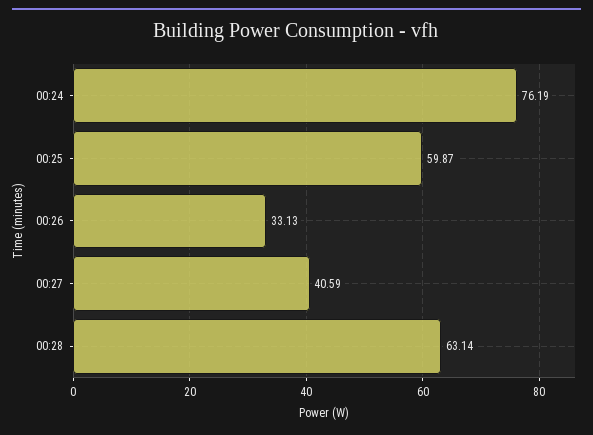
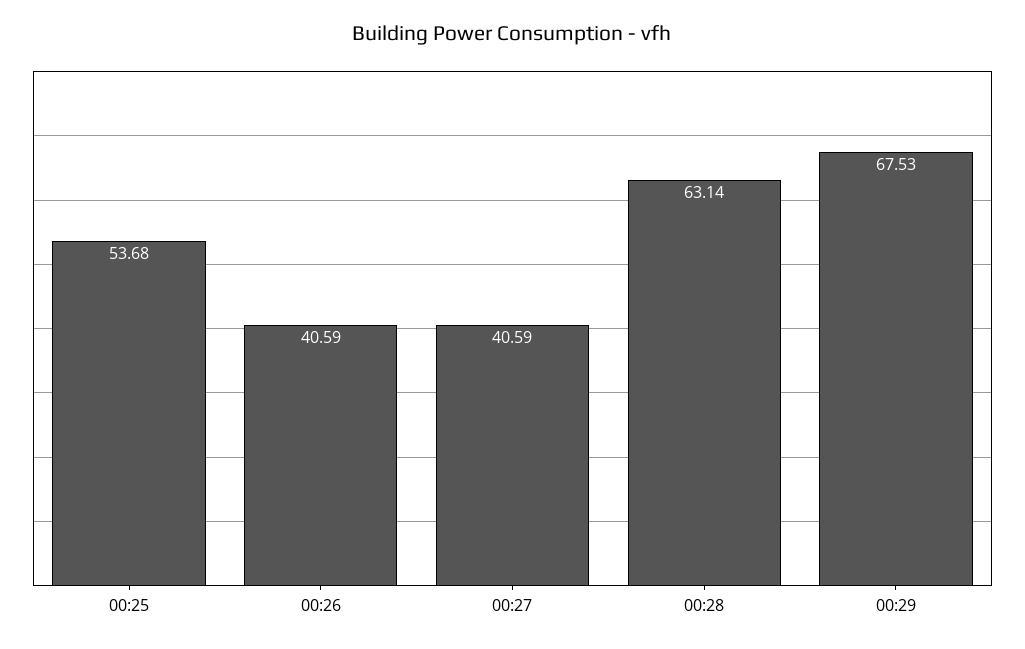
00:24: 76.19 -> none
00:25: 59.87 -> 53.68
00:26: 33.13 -> 40.59
00:29: none -> 67.53

